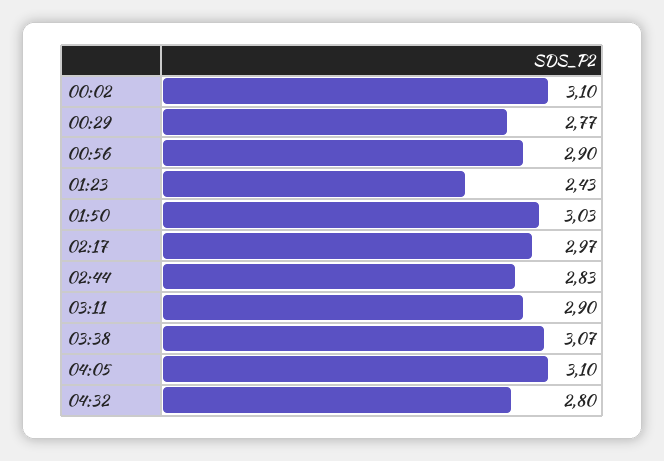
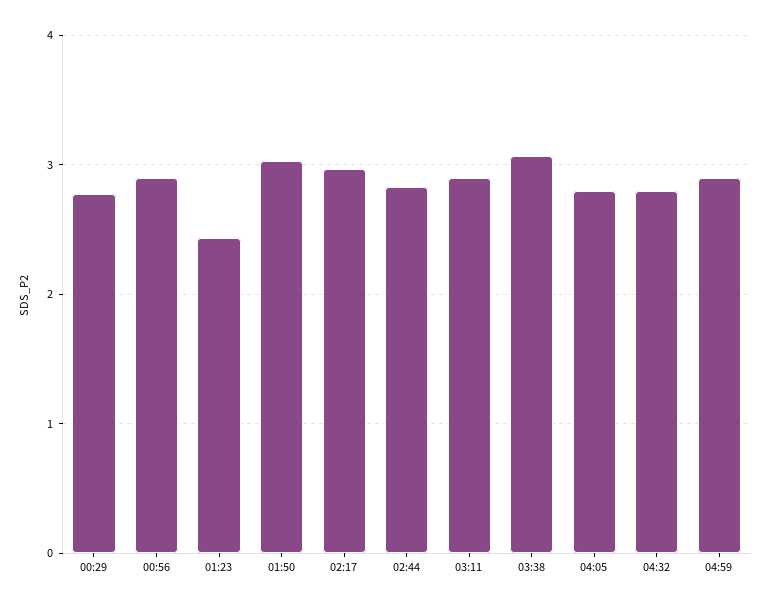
00:02: 3.1 -> none
04:05: 3.1 -> 2.8
04:59: none -> 2.9

